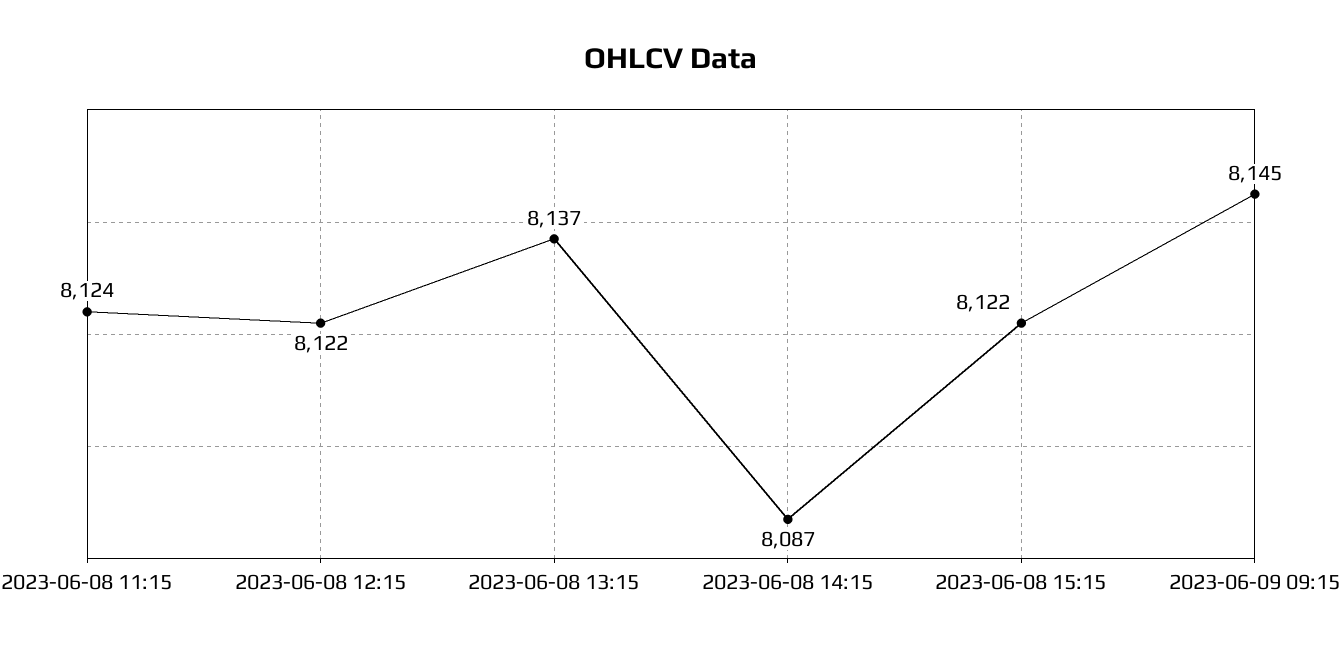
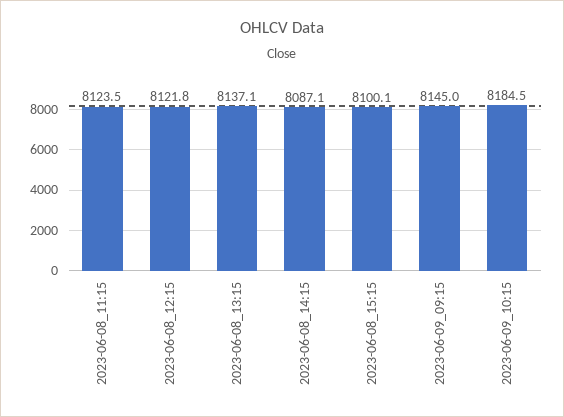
2023-06-08 15:15: 8122 -> 8100.1
2023-06-09_10:15: none -> 8184.5

